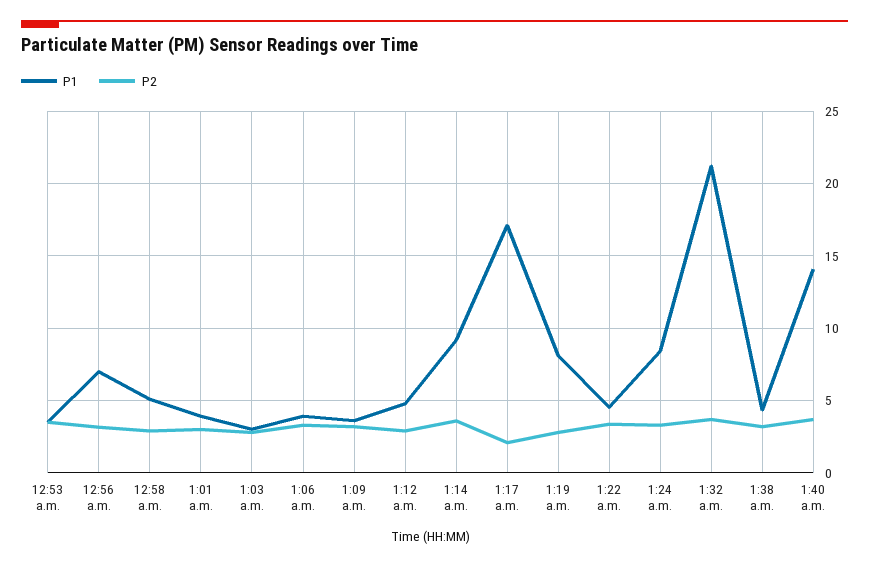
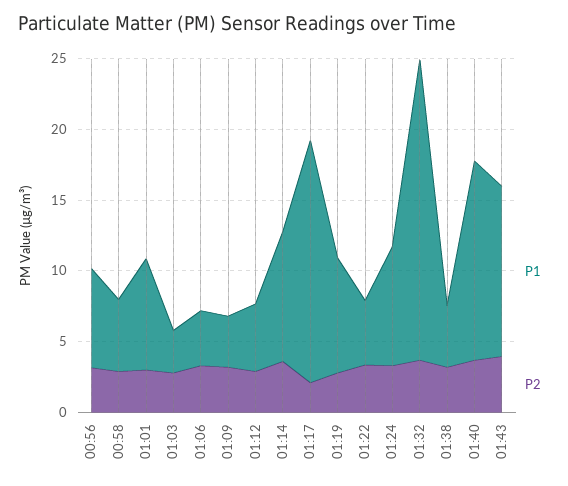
P1, 12:53 a.m.: 3.5 -> none
P2, 12:53 a.m.: 3.5 -> none
P1, 1:01 a.m.: 4 -> 8
P1, 01:43: none -> 12
P2, 01:43: none -> 4

